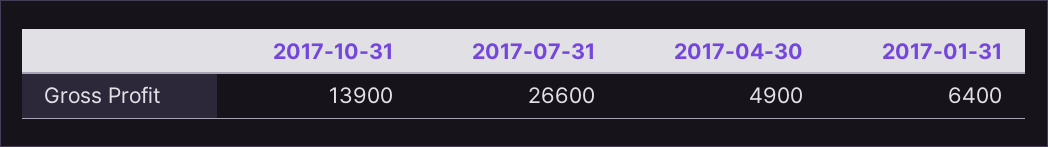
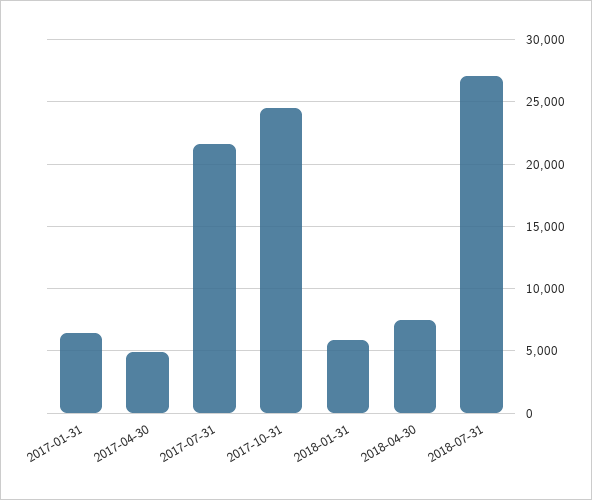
2017-10-31: 13900 -> 24500
2017-07-31: 26600 -> 21500
2018-01-31: none -> 6000
2018-04-30: none -> 7500
2018-07-31: none -> 27000

